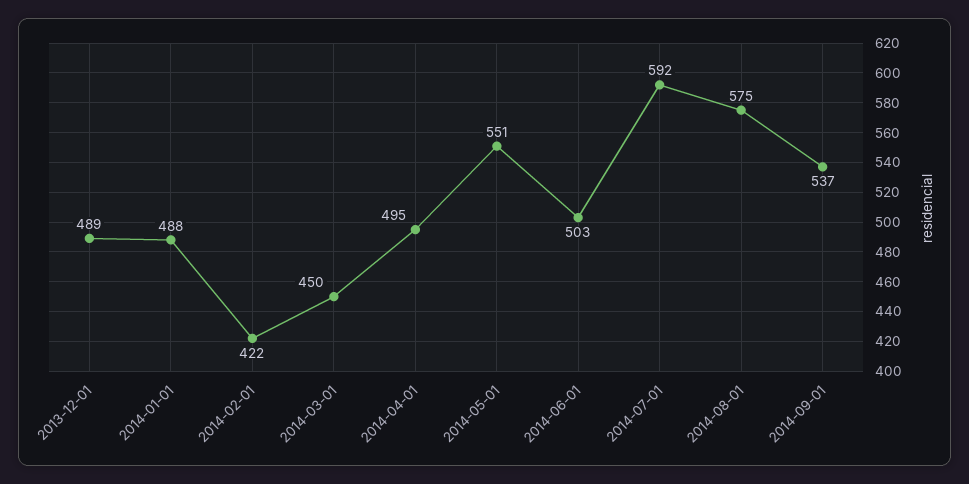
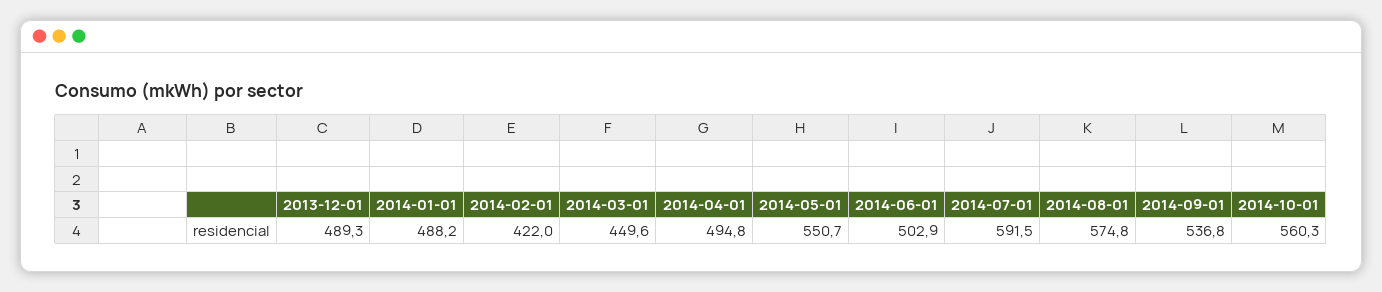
2014-10-01: none -> 560.3

